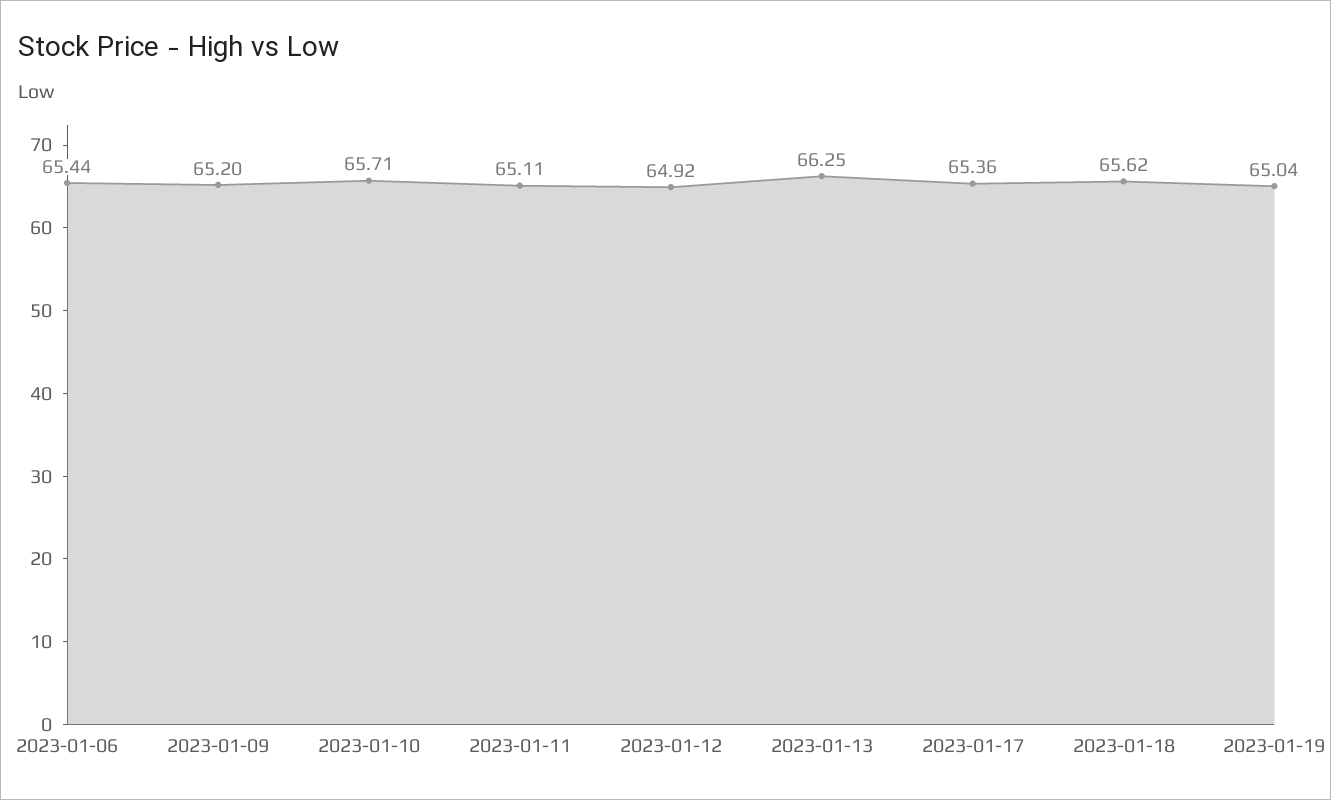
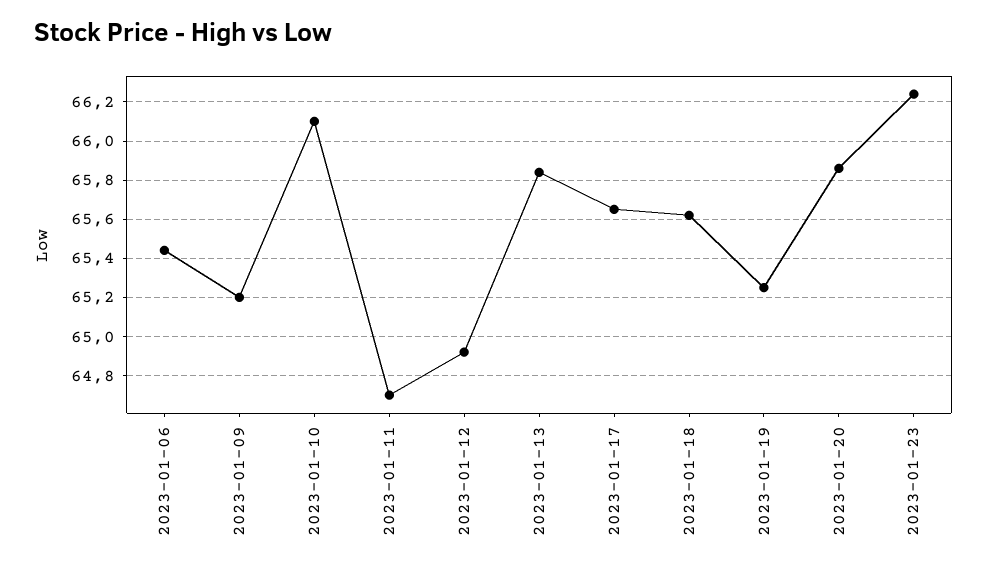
2023-01-10: 65.71 -> 66.1
2023-01-11: 65.11 -> 64.7
2023-01-13: 66.25 -> 65.85
2023-01-17: 65.36 -> 65.65
2023-01-19: 65.04 -> 65.25
2023-01-20: none -> 65.85
2023-01-23: none -> 66.25

